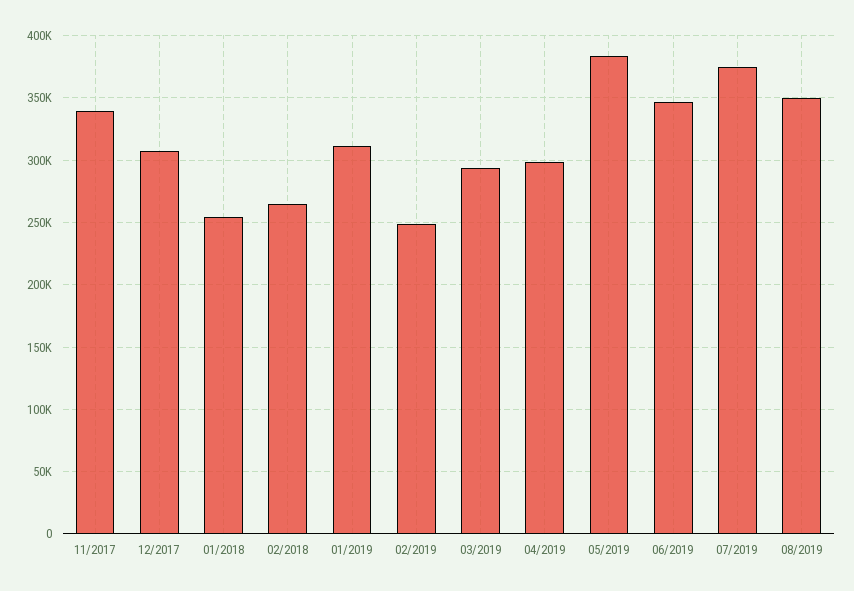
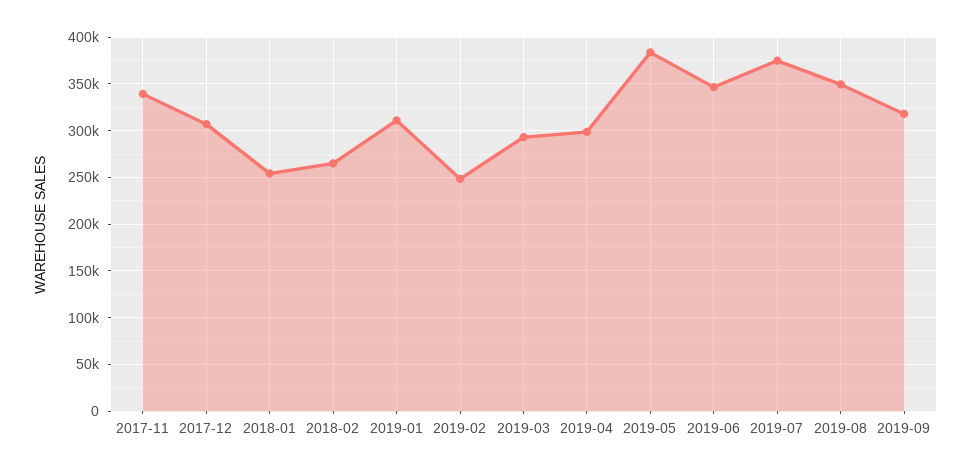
2019-09: none -> 320000

